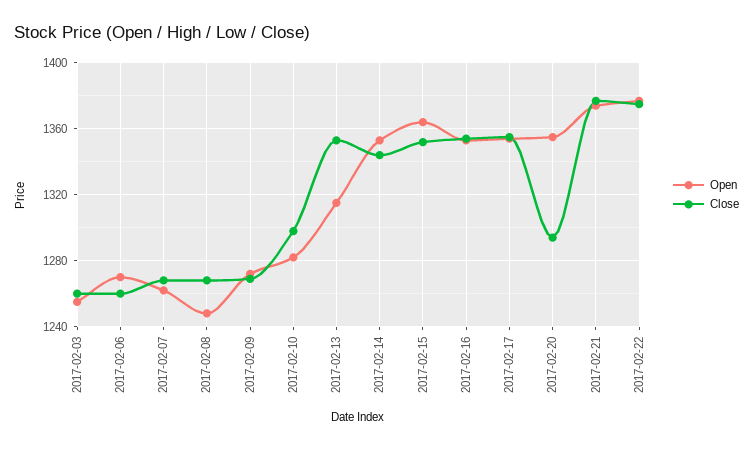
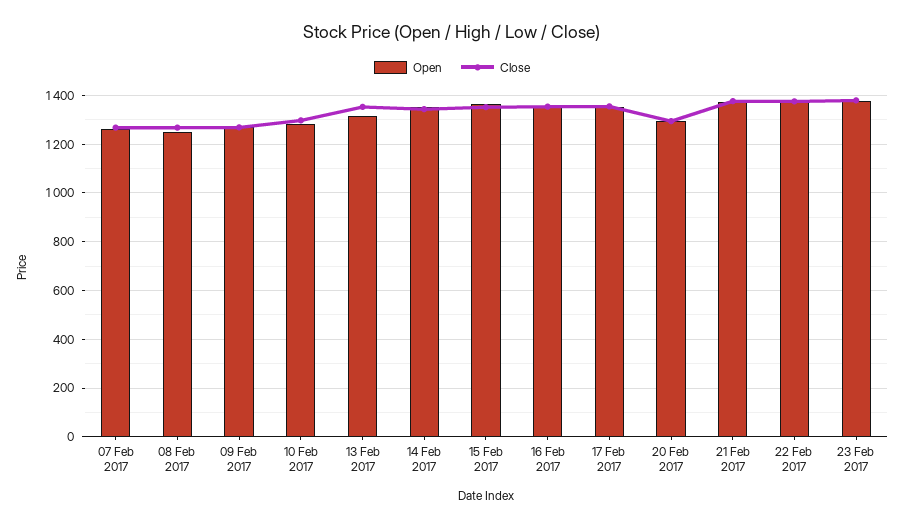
Open, 2017-02-03: 1255 -> none
Close, 2017-02-03: 1260 -> none
Open, 2017-02-06: 1270 -> none
Close, 2017-02-06: 1260 -> none
Open, 2017-02-20: 1355 -> 1300
Open, 23 Feb 2017: none -> 1375
Close, 23 Feb 2017: none -> 1375

